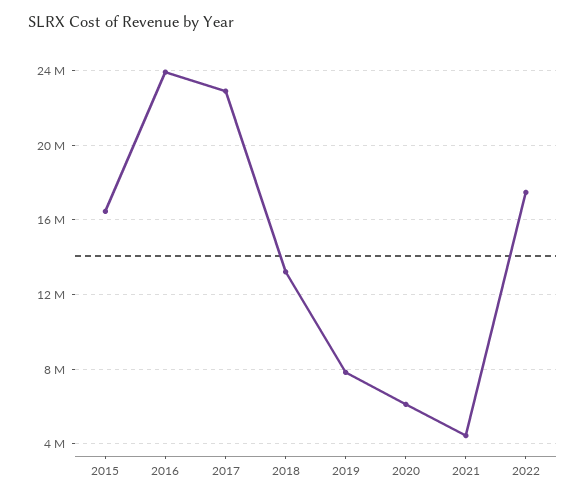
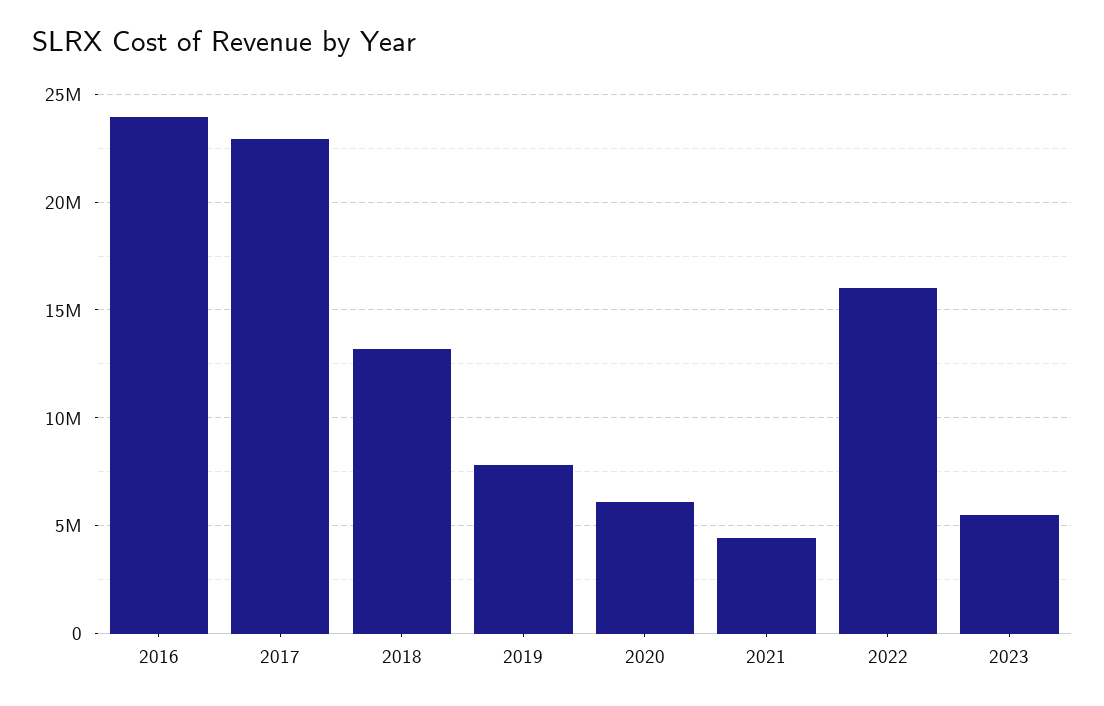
2015: 16500000 -> none
2022: 17500000 -> 16000000
2023: none -> 5500000

